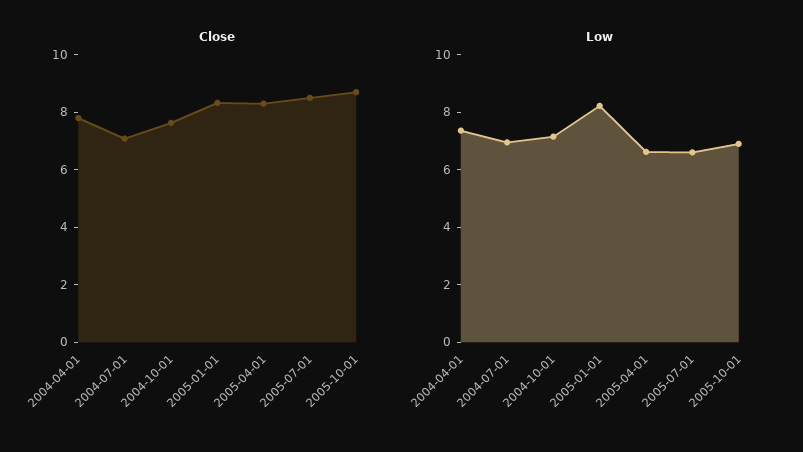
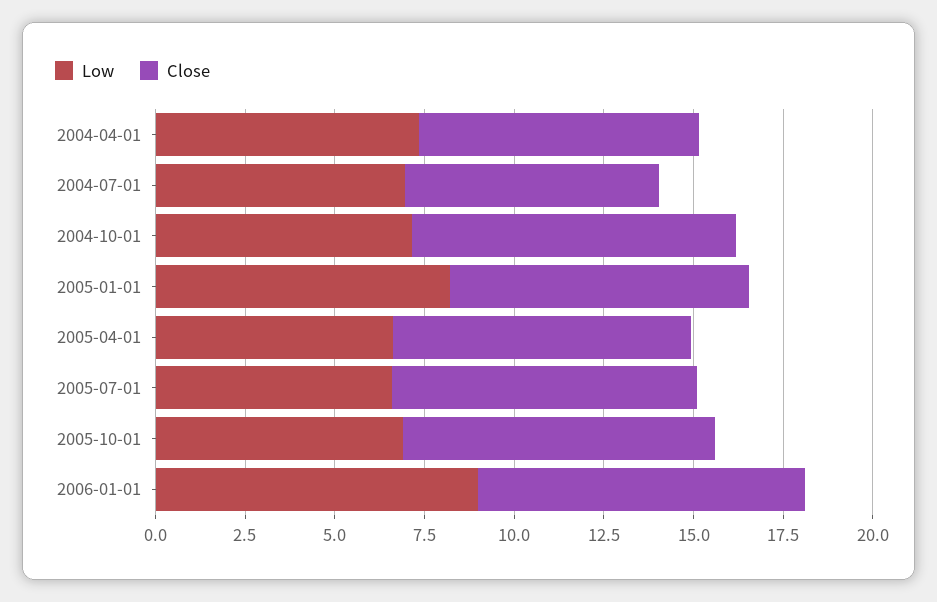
Close, 2004-10-01: 7.5 -> 9
Low, 2006-01-01: none -> 9
Close, 2006-01-01: none -> 9

